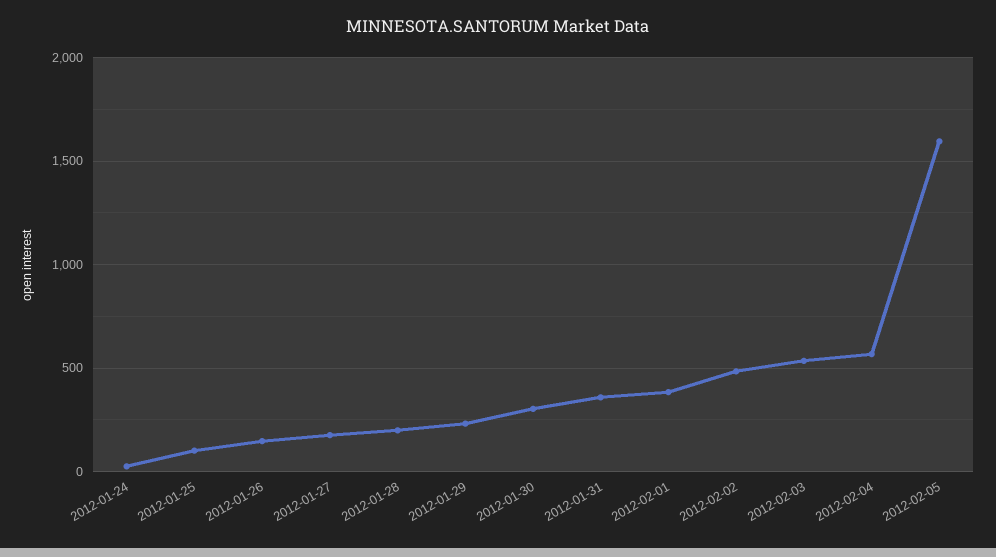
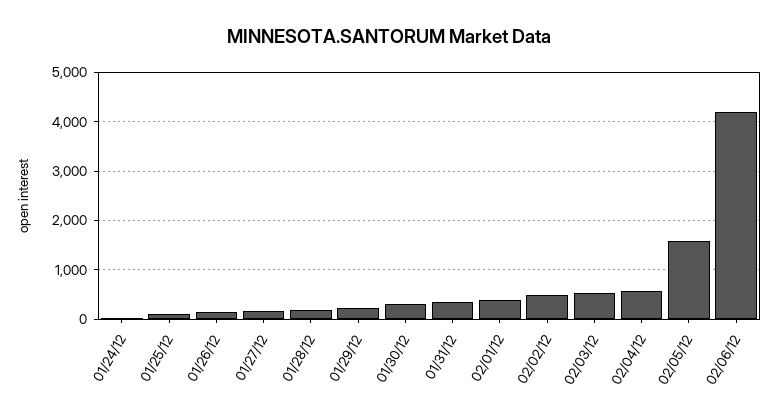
02/06/12: none -> 4200

